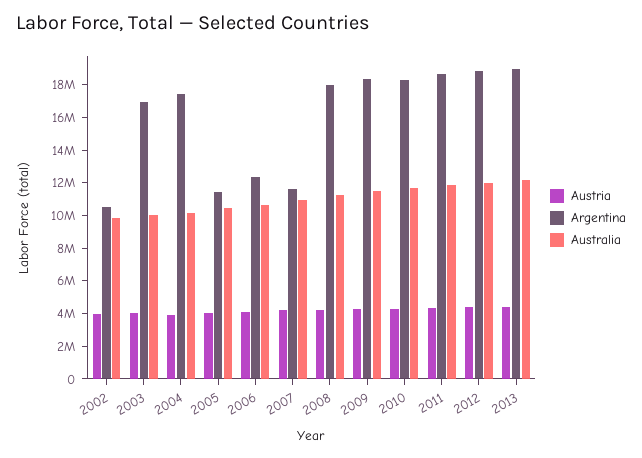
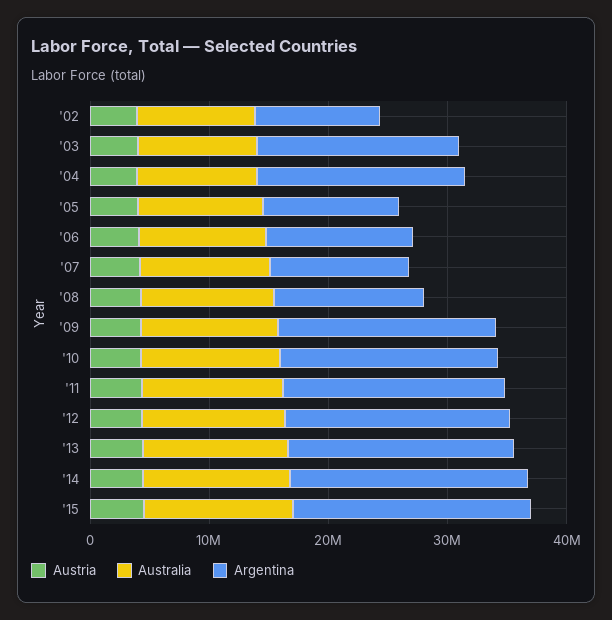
Argentina, 2008: 18000000 -> 12000000
Austria, '14: none -> 4000000
Australia, '14: none -> 12000000
Argentina, '14: none -> 20000000
Austria, '15: none -> 4000000
Australia, '15: none -> 12000000
Argentina, '15: none -> 20000000

